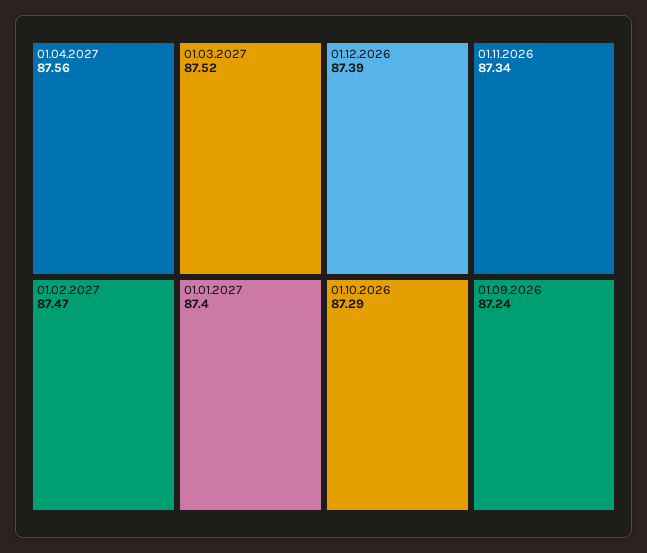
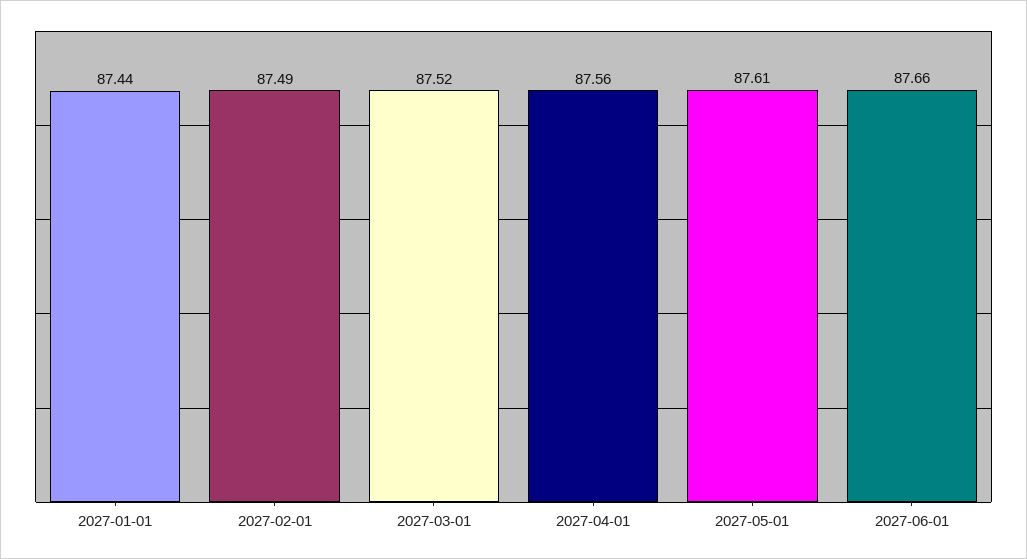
01.02.2027: 87.47 -> 87.49
01.01.2027: 87.4 -> 87.44
01.12.2026: 87.39 -> none
01.11.2026: 87.34 -> none
01.10.2026: 87.29 -> none
01.09.2026: 87.24 -> none
2027-05-01: none -> 87.61
2027-06-01: none -> 87.66

